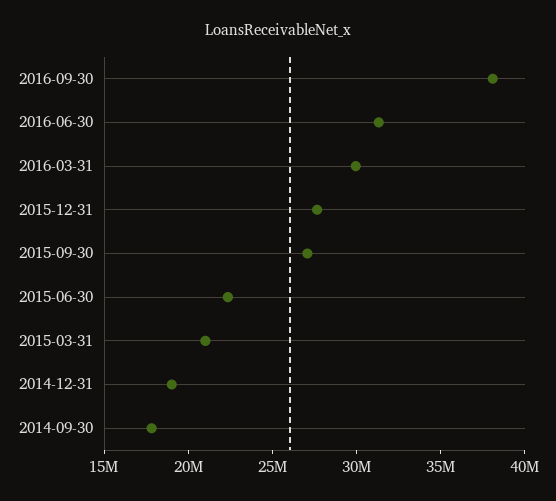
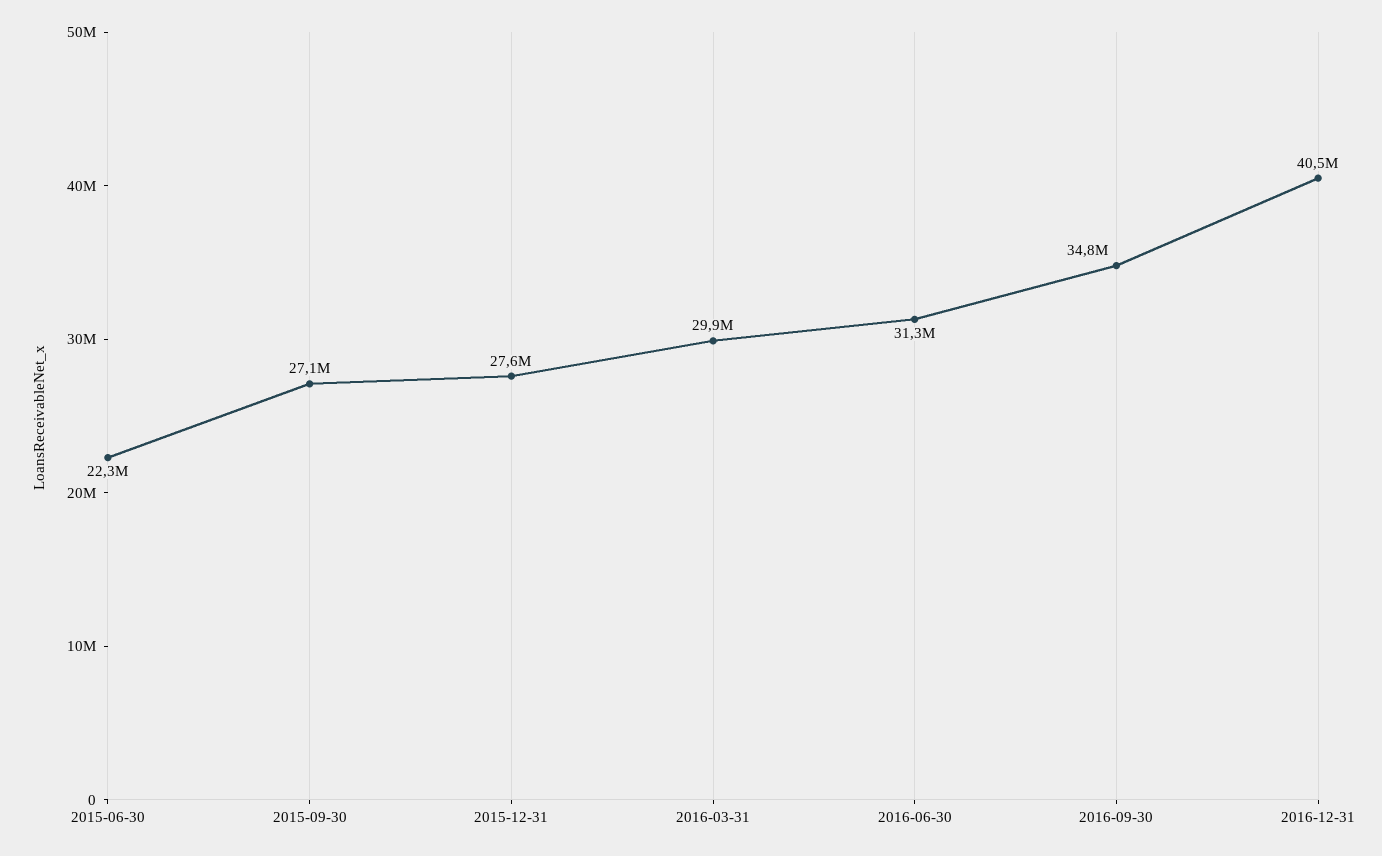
2016-09-30: 38000000 -> 34800000
2015-03-31: 21000000 -> none
2014-12-31: 19000000 -> none
2014-09-30: 18000000 -> none
2016-12-31: none -> 40500000

